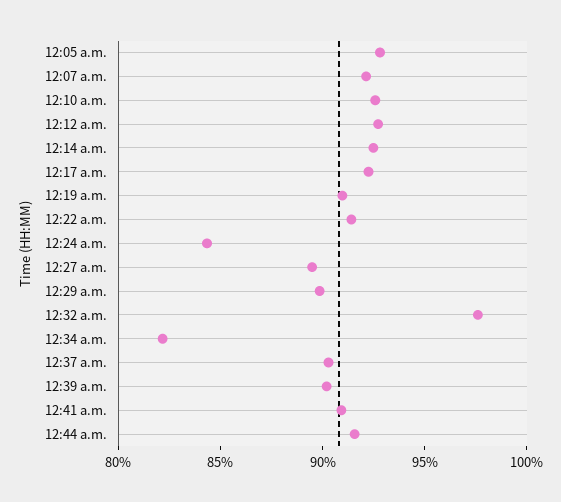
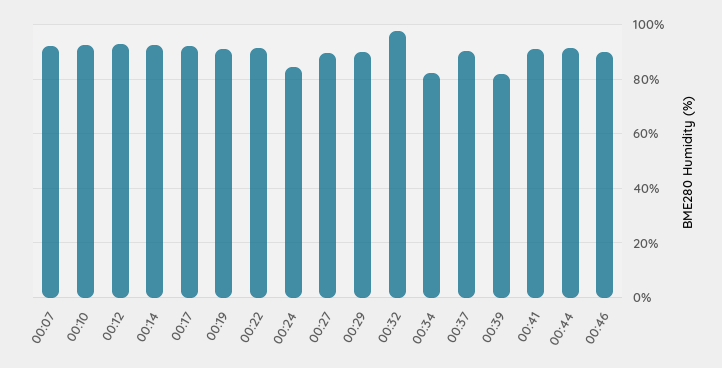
12:05 a.m.: 93 -> none
12:39 a.m.: 90 -> 82.5
00:46: none -> 90

